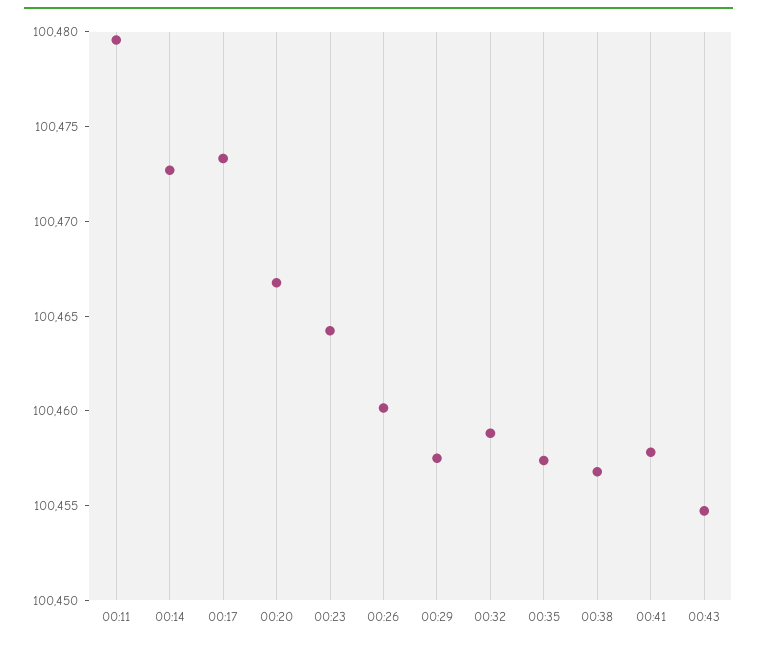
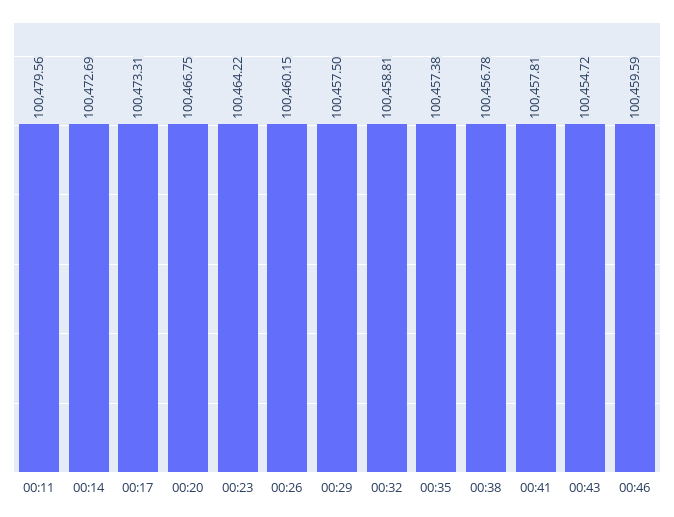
00:46: none -> 100459.59

